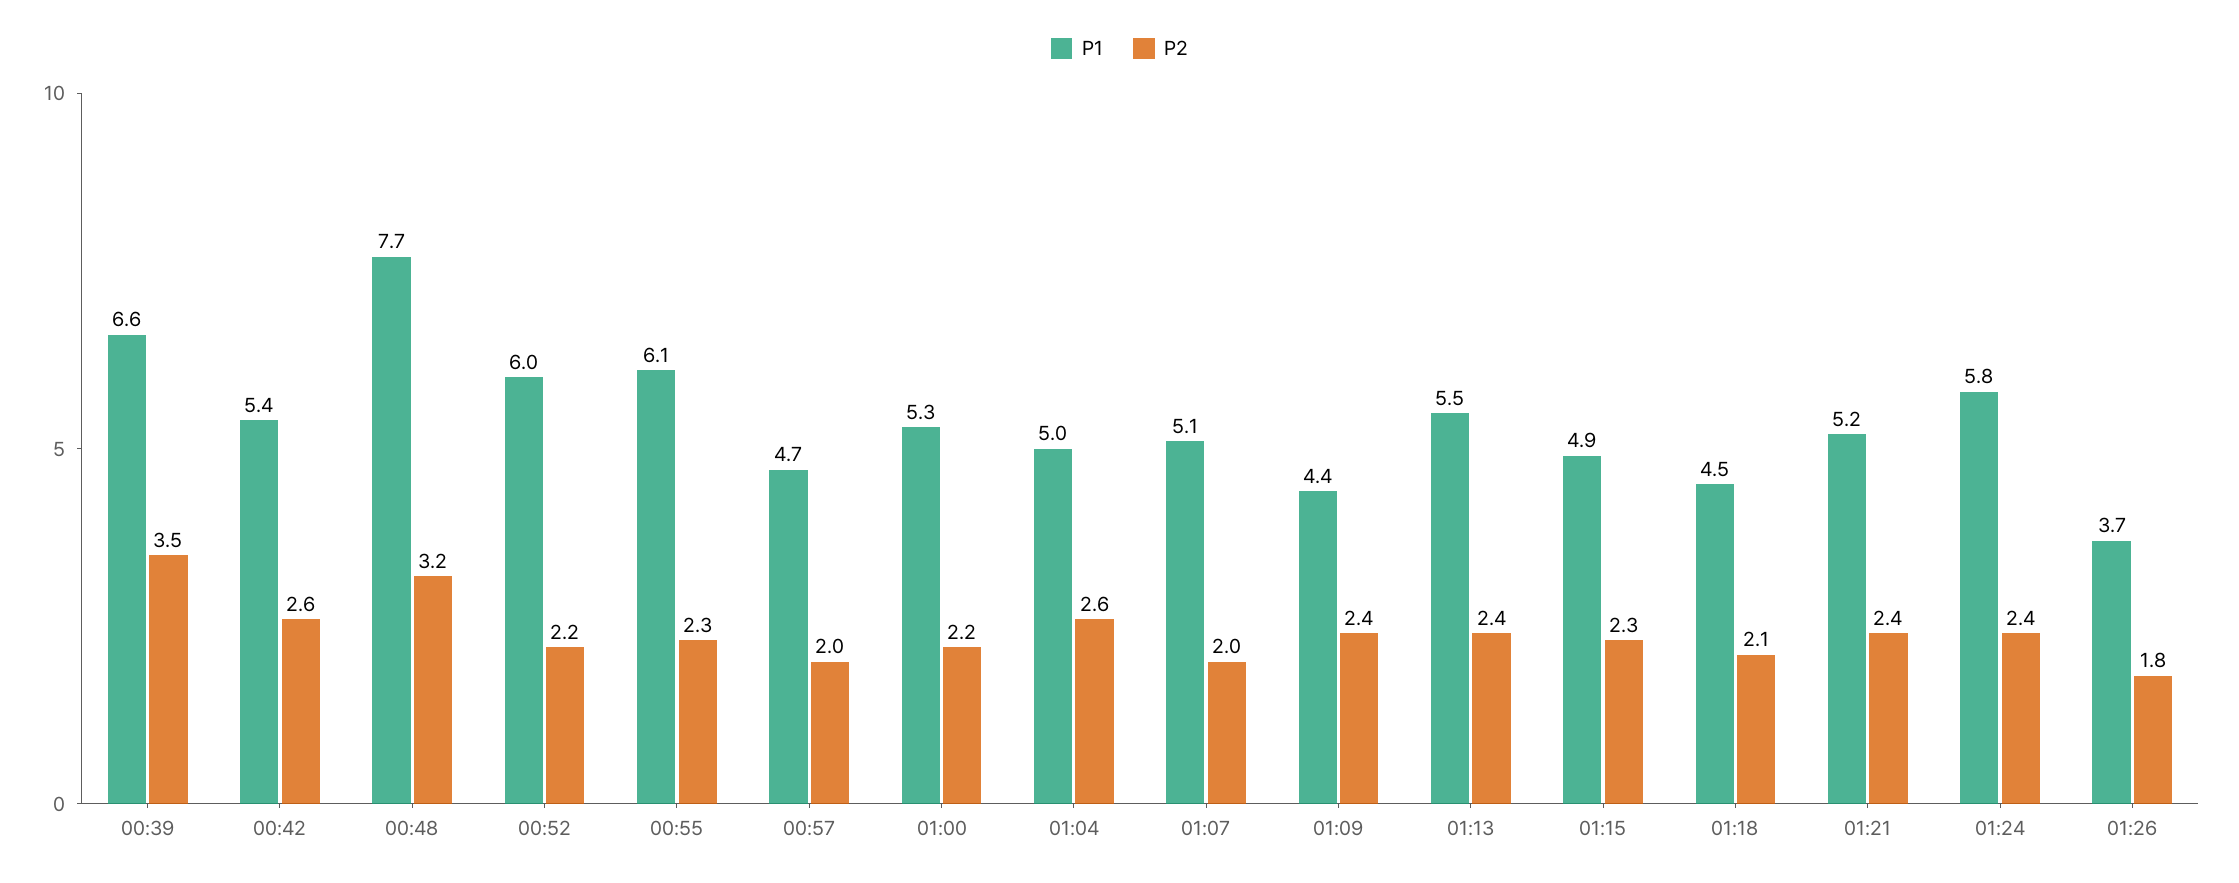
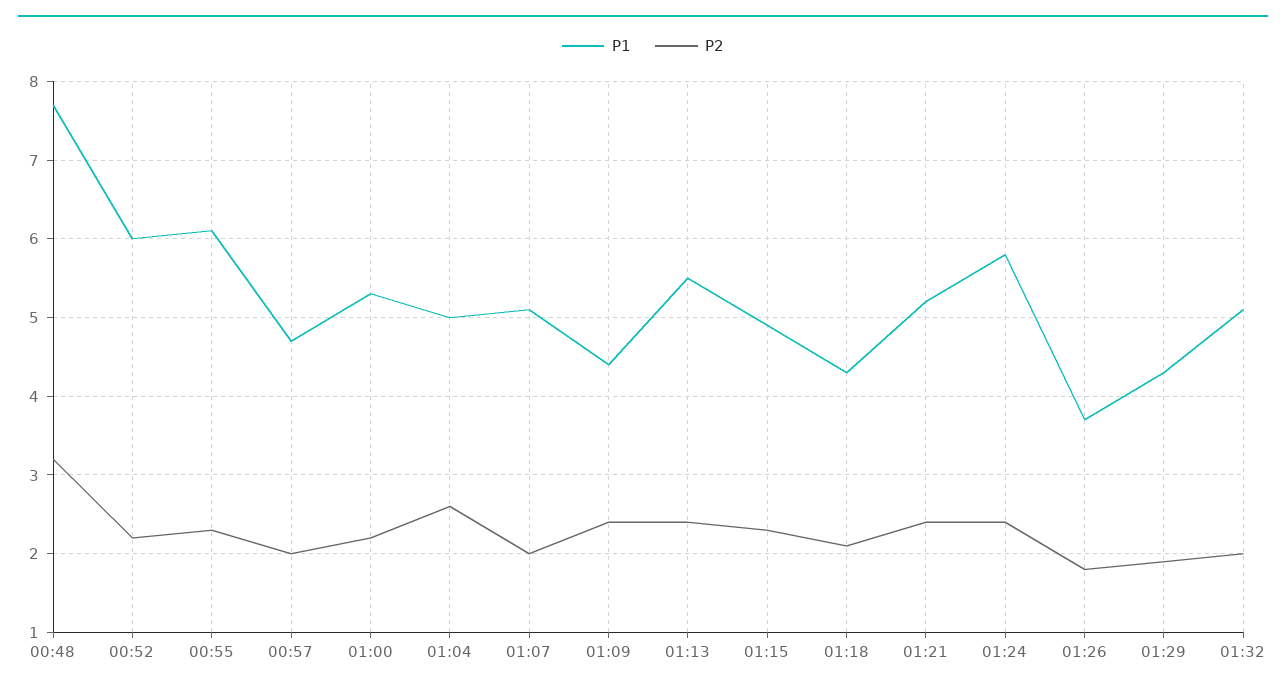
P1, 00:39: 6.6 -> none
P2, 00:39: 3.5 -> none
P1, 00:42: 5.4 -> none
P2, 00:42: 2.6 -> none
P1, 01:18: 4.5 -> 4.3
P1, 01:29: none -> 4.3
P2, 01:29: none -> 1.9
P1, 01:32: none -> 5.1
P2, 01:32: none -> 2

